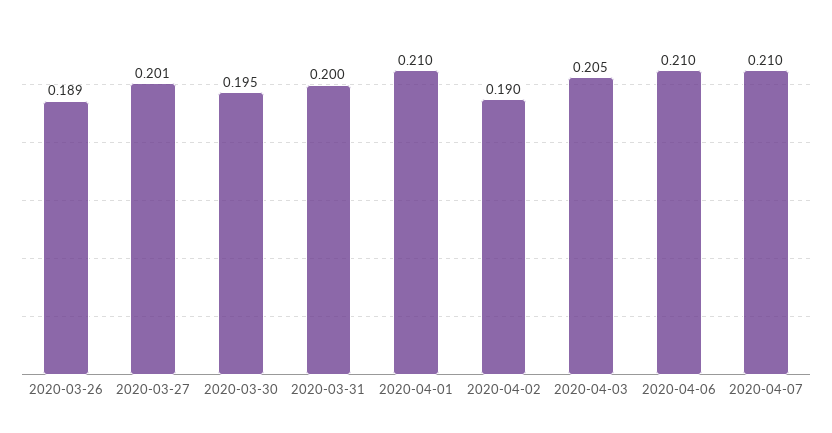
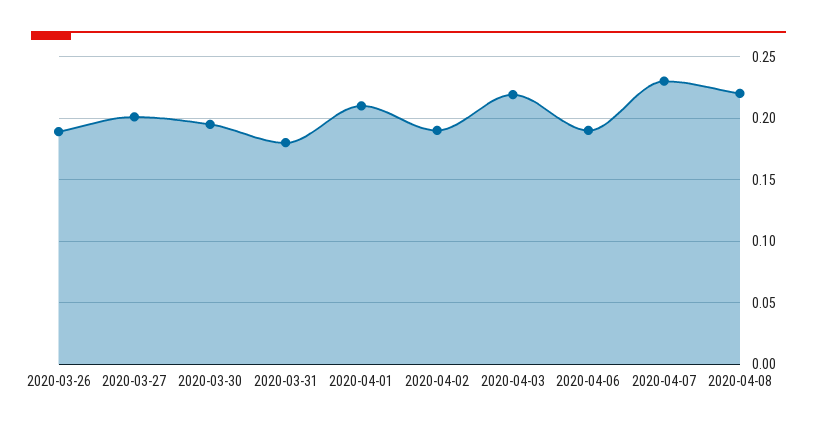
2020-03-31: 0.2 -> 0.18
2020-04-03: 0.205 -> 0.22
2020-04-06: 0.21 -> 0.19
2020-04-07: 0.21 -> 0.23
2020-04-08: none -> 0.22

